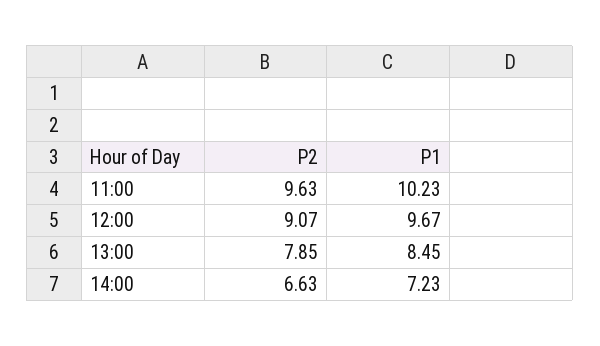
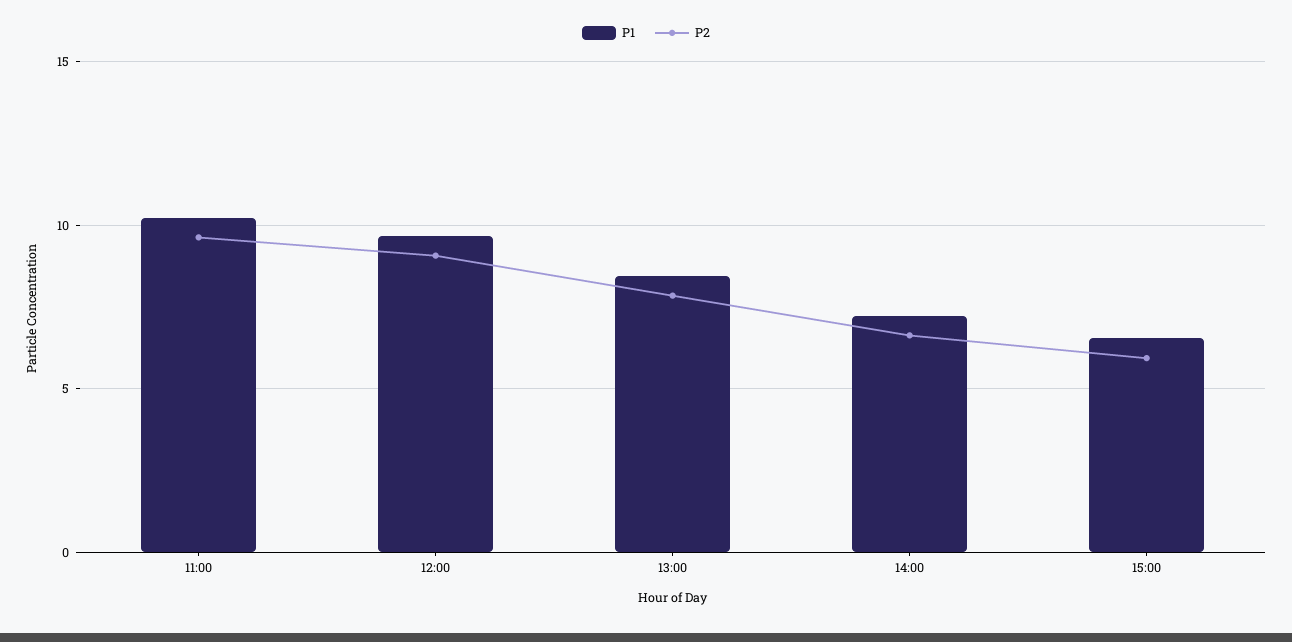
P1, 15:00: none -> 6.5
P2, 15:00: none -> 6

